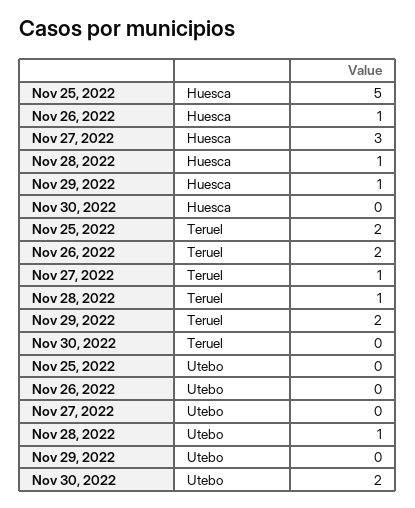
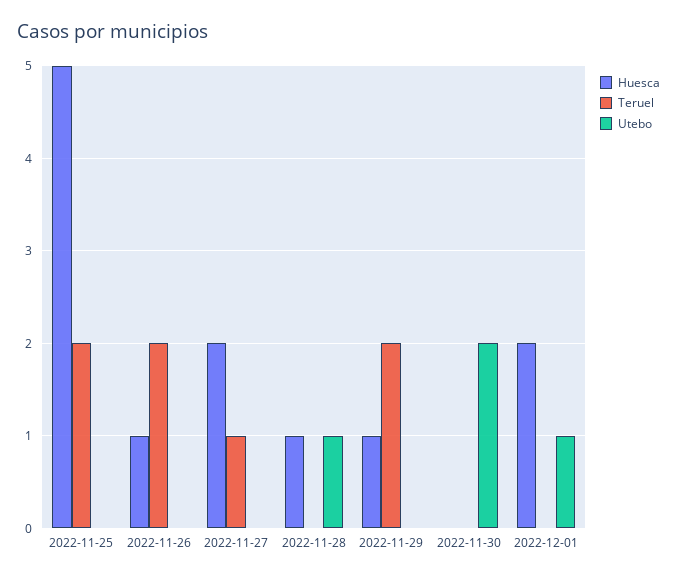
Huesca, Nov 27, 2022: 3 -> 2
Teruel, Nov 28, 2022: 1 -> 0
Huesca, 2022-12-01: none -> 2
Teruel, 2022-12-01: none -> 0
Utebo, 2022-12-01: none -> 1

